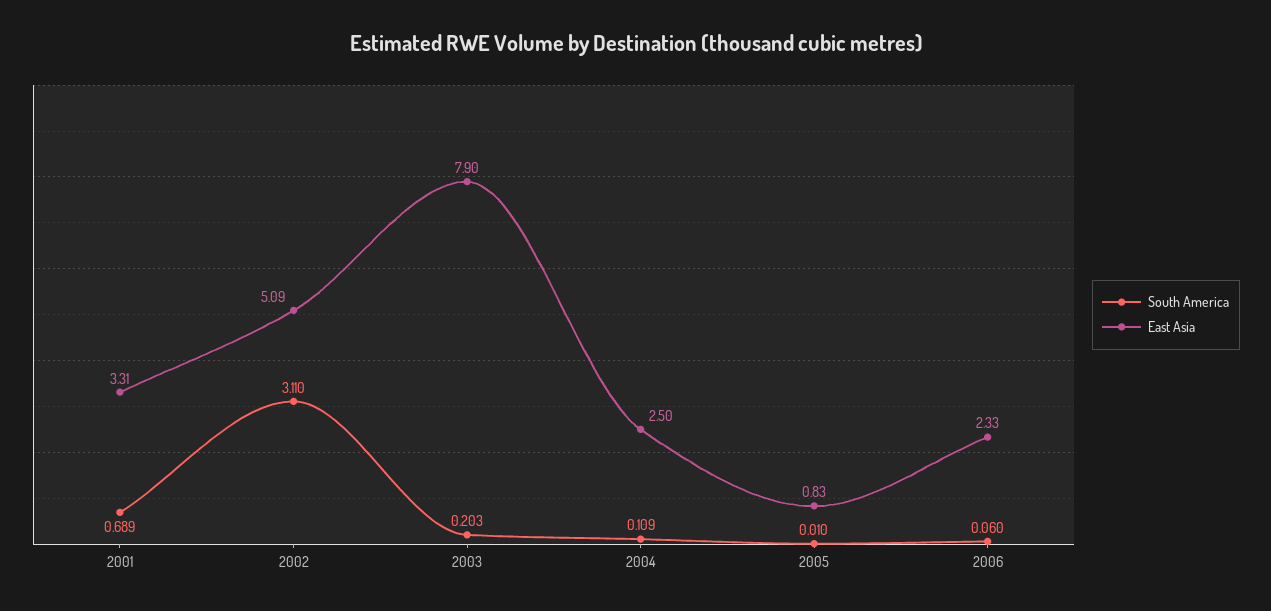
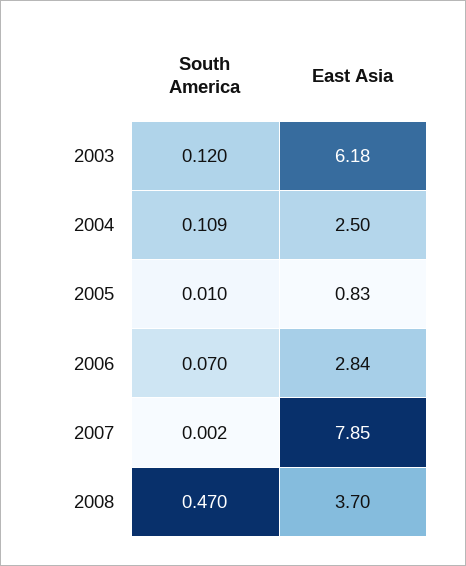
South America, 2001: 0.689 -> none
East Asia, 2001: 3.31 -> none
South America, 2002: 3.11 -> none
East Asia, 2002: 5.09 -> none
South America, 2003: 0.203 -> 0.12
East Asia, 2003: 7.9 -> 6.18
South America, 2006: 0.06 -> 0.07
East Asia, 2006: 2.33 -> 2.84
South America, 2007: none -> 0.002
East Asia, 2007: none -> 7.85
South America, 2008: none -> 0.47
East Asia, 2008: none -> 3.7

